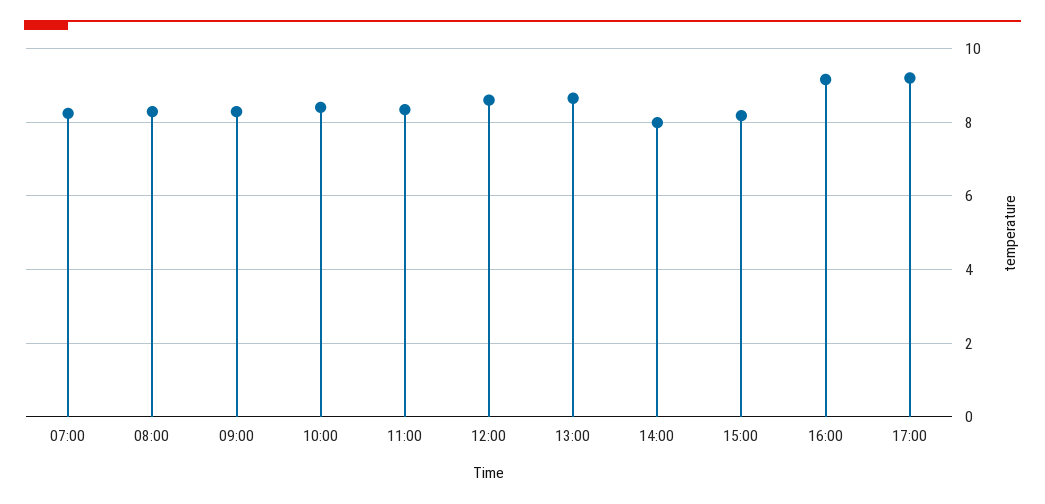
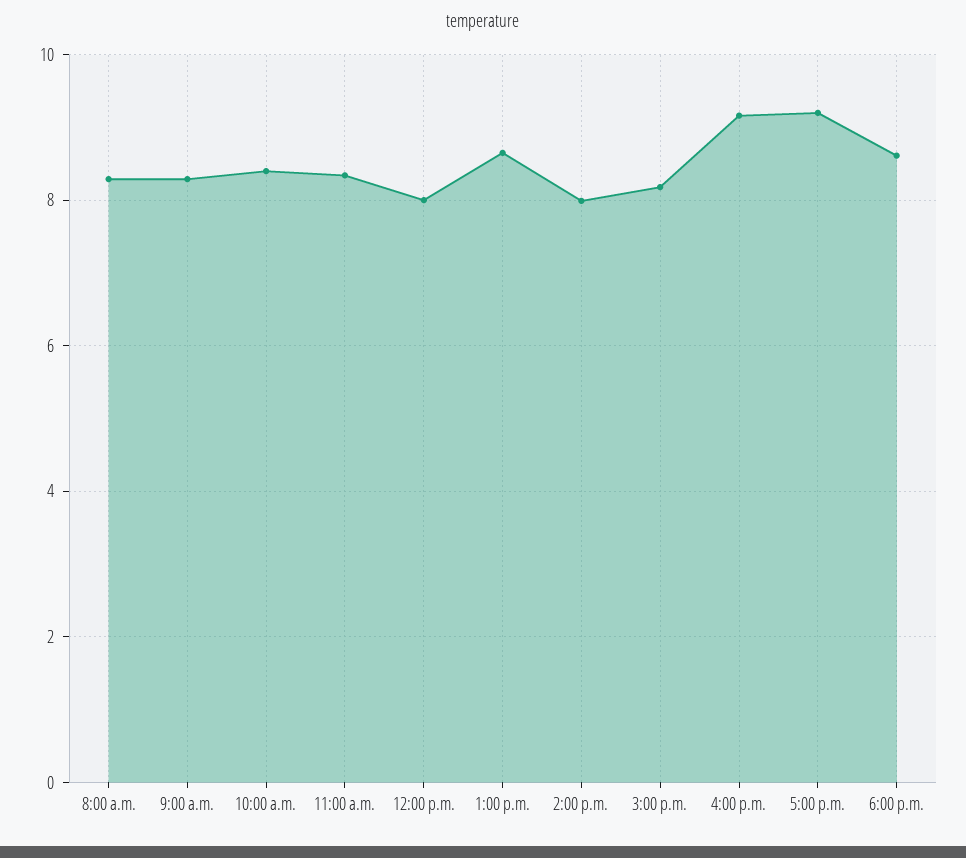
07:00: 8.2 -> none
12:00: 8.6 -> 8
6:00 p.m.: none -> 8.6

